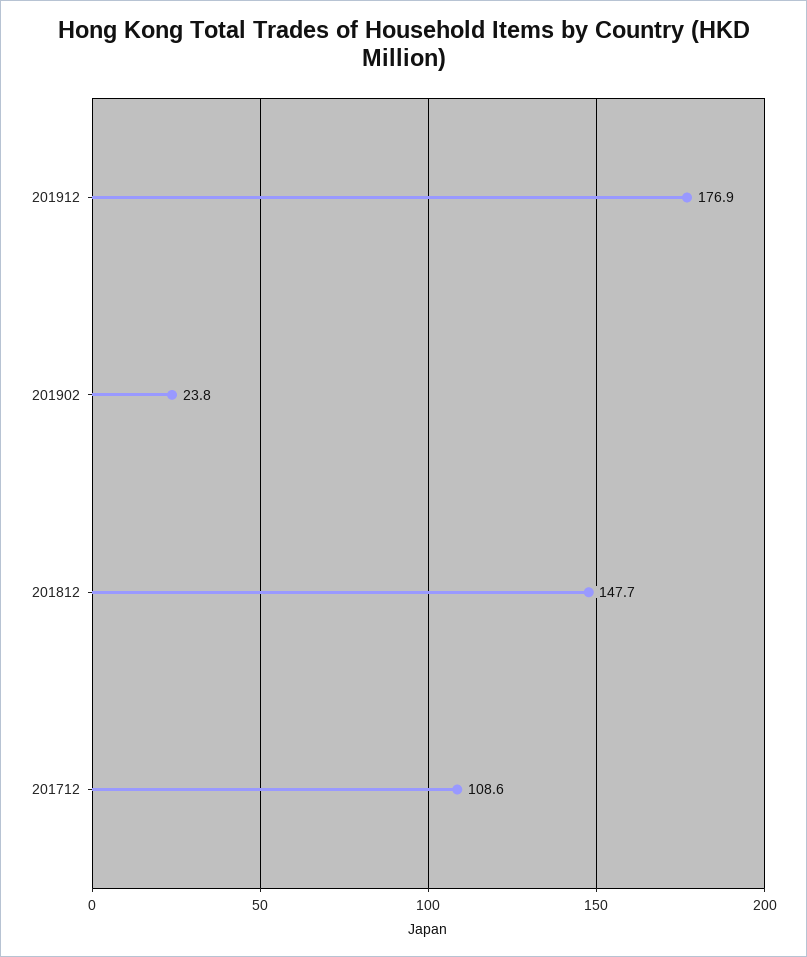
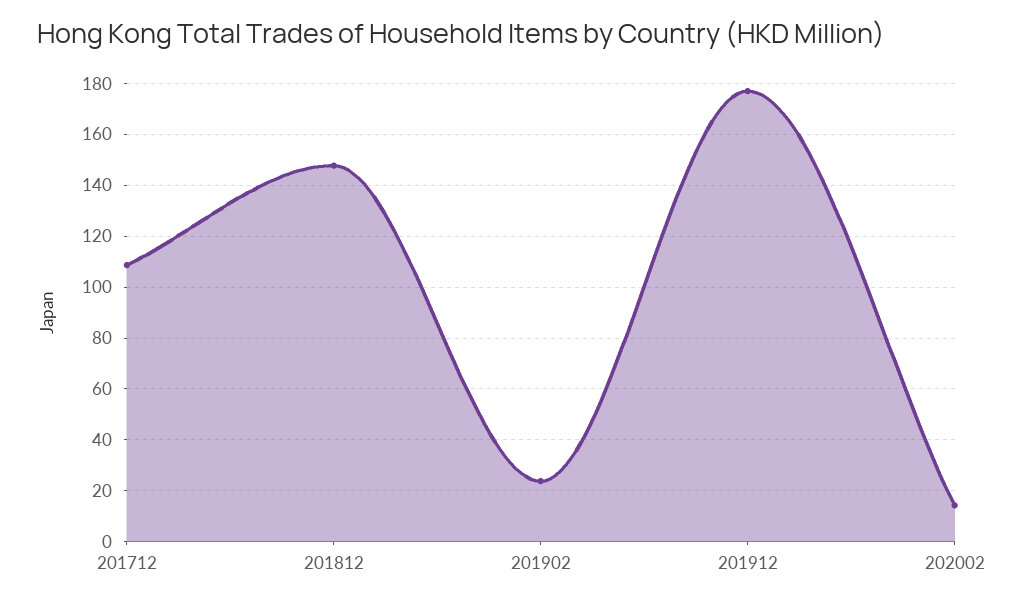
202002: none -> 15

